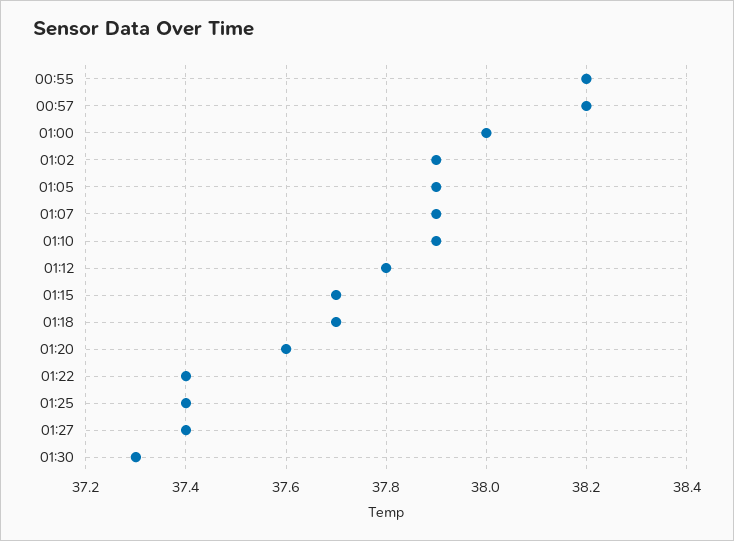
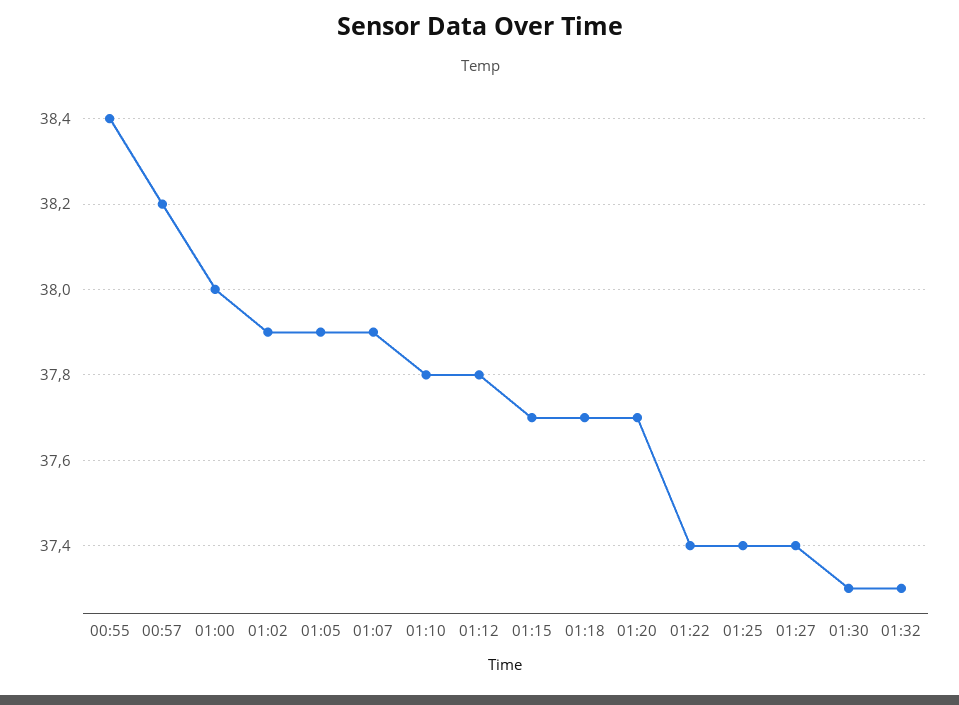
00:55: 38.2 -> 38.4
01:10: 37.9 -> 37.8
01:20: 37.6 -> 37.7
01:32: none -> 37.3

